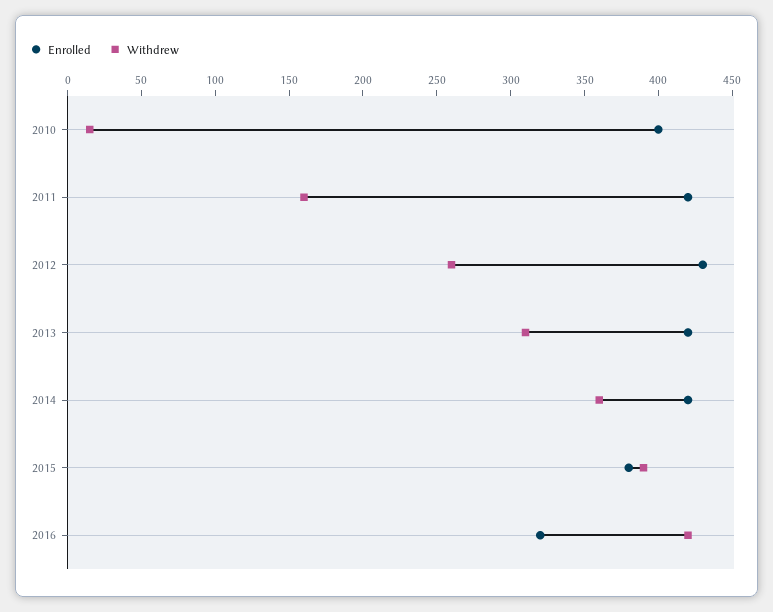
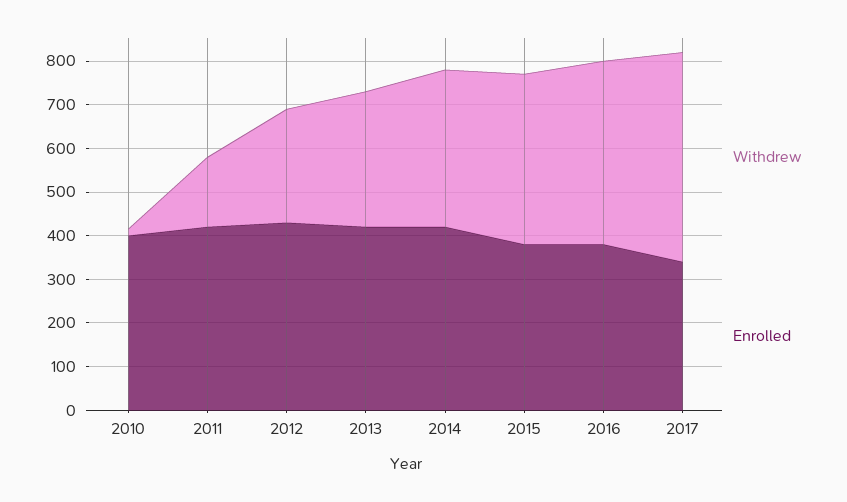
Enrolled, 2016: 320 -> 380
Withdrew, 2017: none -> 480
Enrolled, 2017: none -> 340

